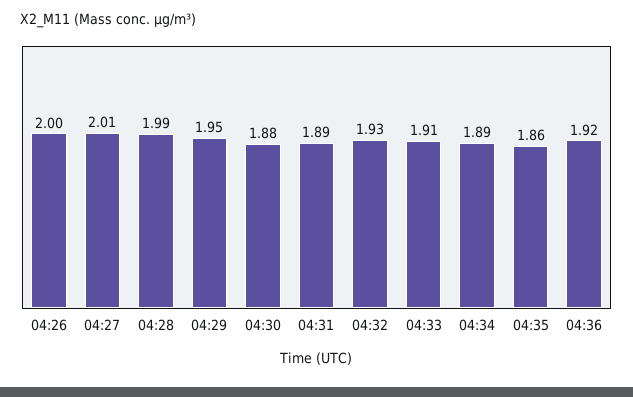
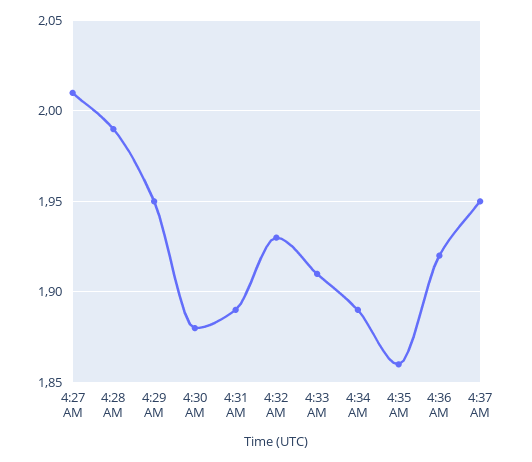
04:26: 2 -> none
4:37 AM: none -> 1.95

